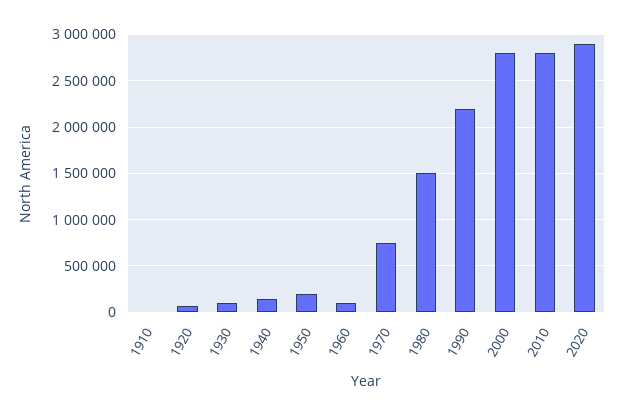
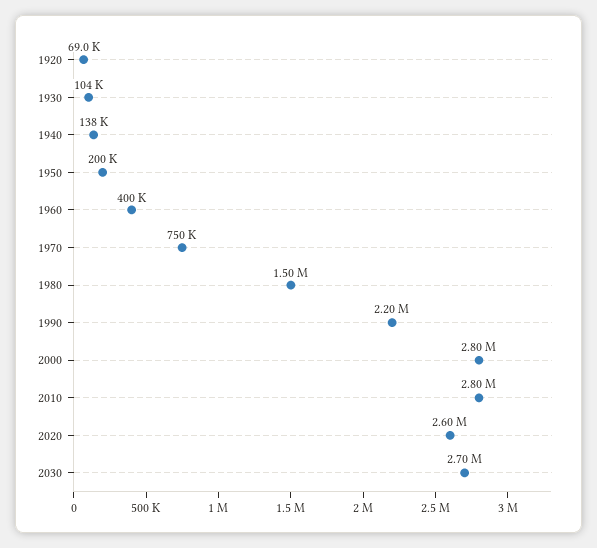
1910: 0 -> none
1960: 100000 -> 400000
2020: 2900000 -> 2600000
2030: none -> 2700000

